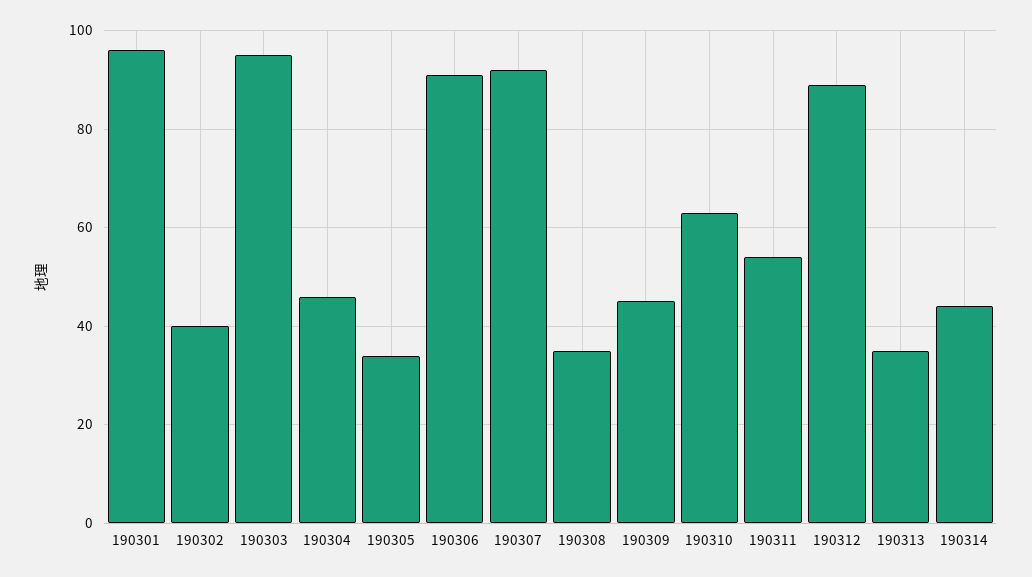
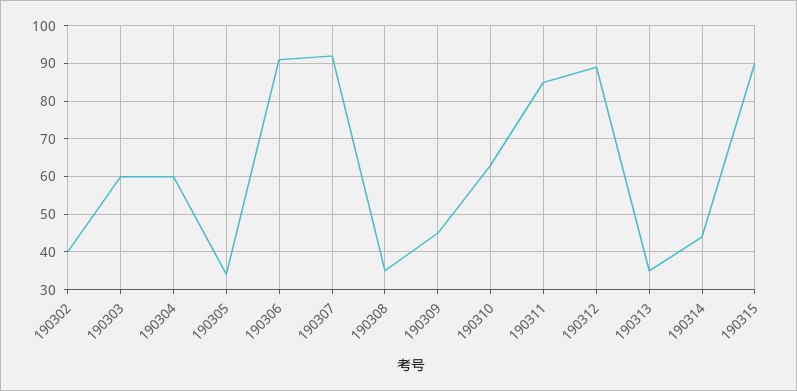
190301: 95 -> none
190303: 95 -> 60
190304: 45 -> 60
190311: 55 -> 85
190315: none -> 90

